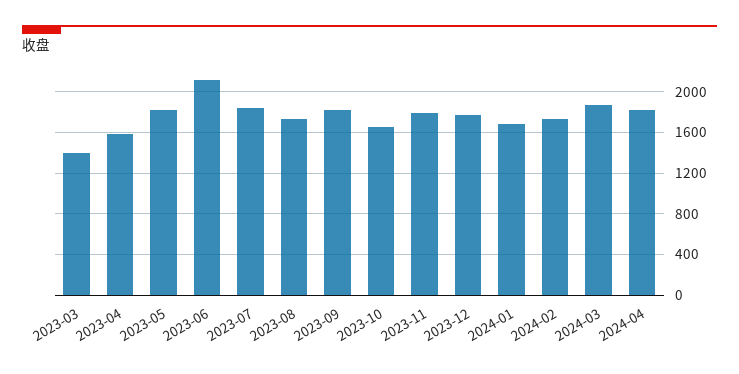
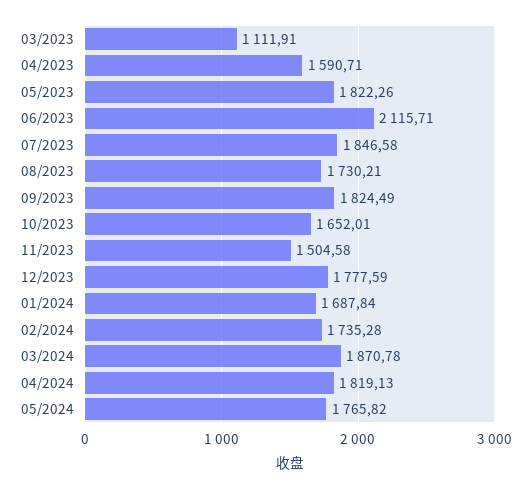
2023-03: 1400 -> 1111.91
2023-11: 1800 -> 1504.58
05/2024: none -> 1765.82

